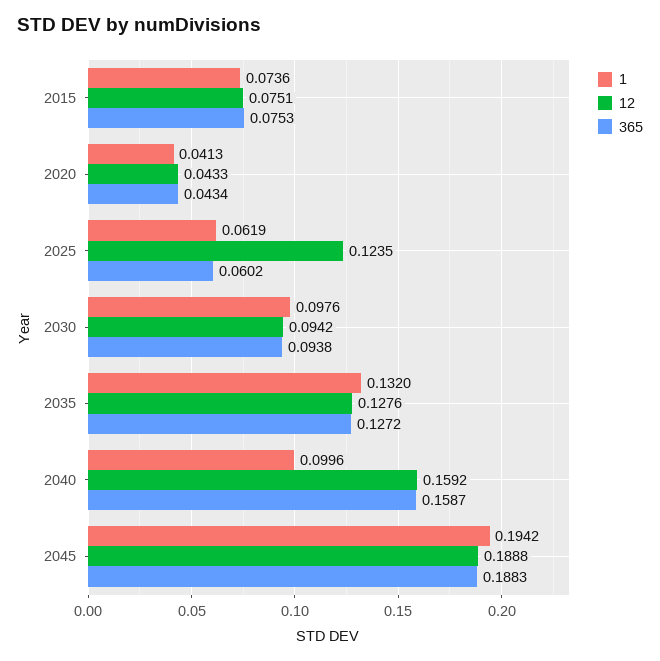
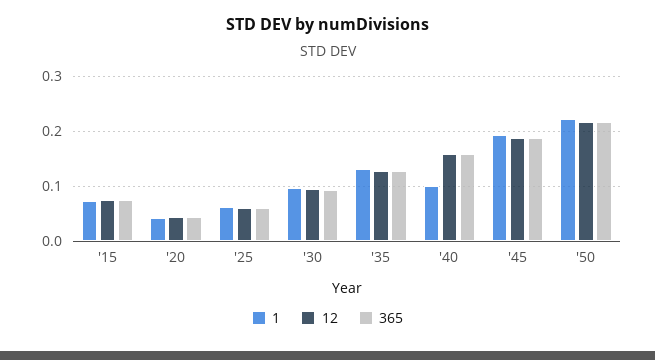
12, 2025: 0.1235 -> 0.06
1, '50: none -> 0.22
12, '50: none -> 0.22
365, '50: none -> 0.22

